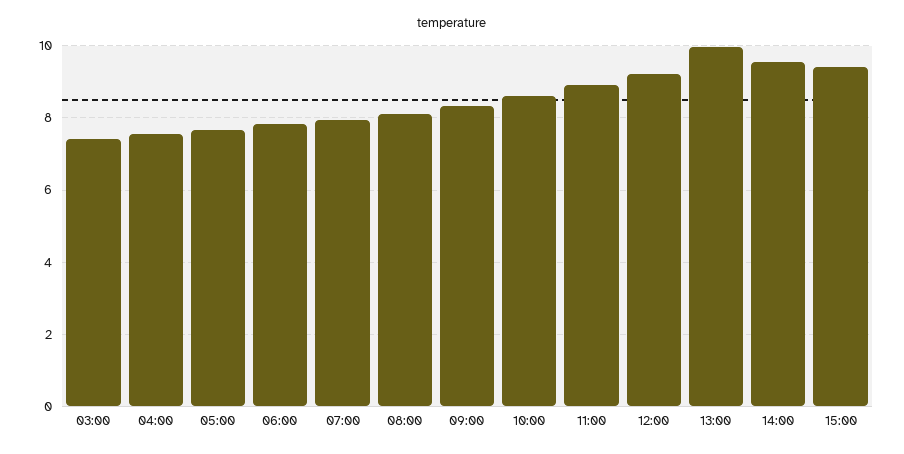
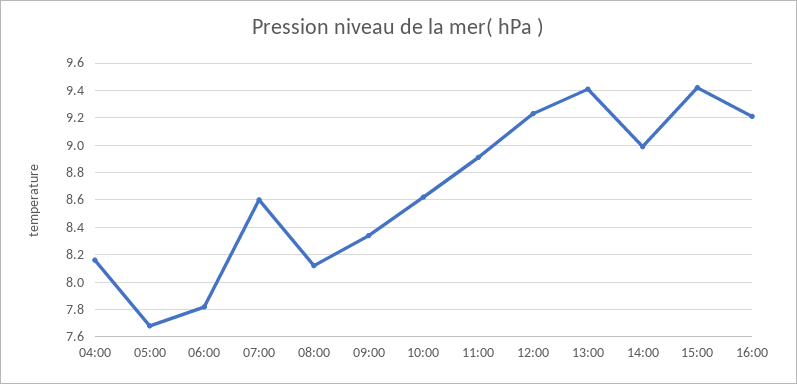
03:00: 7.4 -> none
04:00: 7.6 -> 8.15
07:00: 8 -> 8.6
13:00: 10 -> 9.4
14:00: 9.6 -> 9
16:00: none -> 9.2

